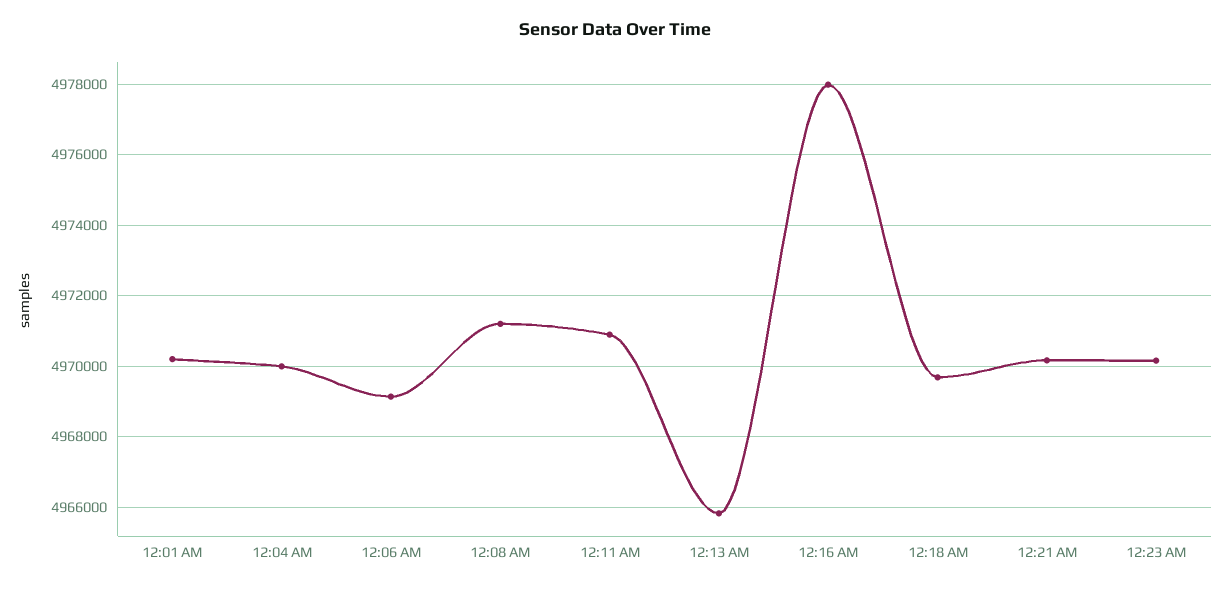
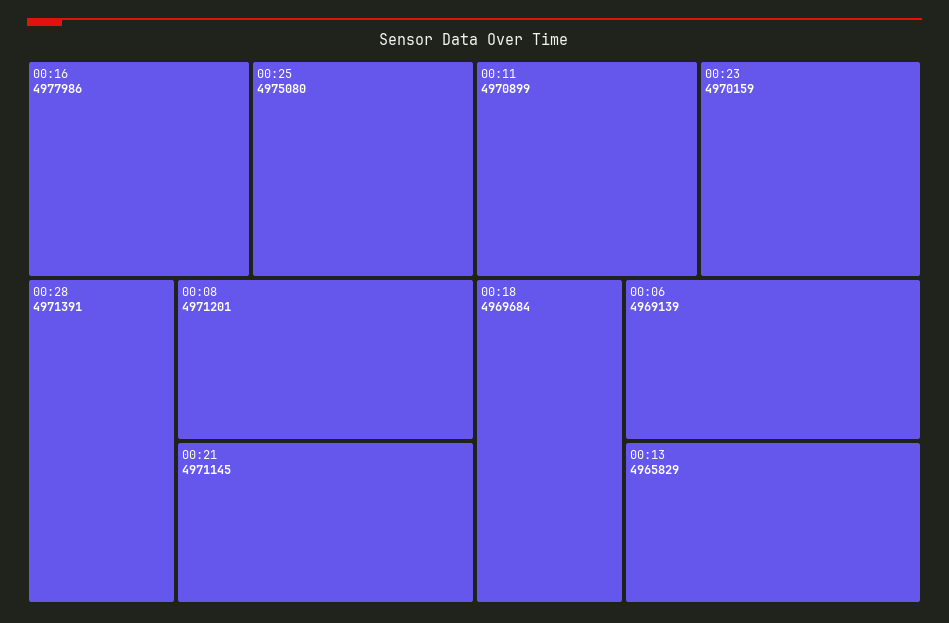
12:01 AM: 4970200 -> none
12:04 AM: 4970000 -> none
12:21 AM: 4970200 -> 4971145
00:25: none -> 4975080
00:28: none -> 4971391

